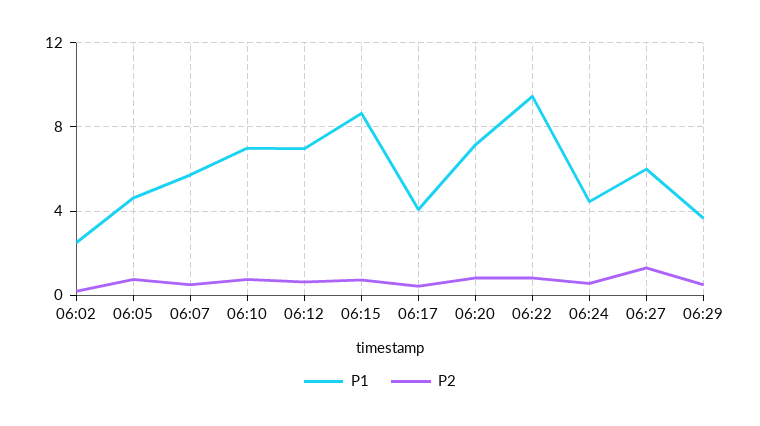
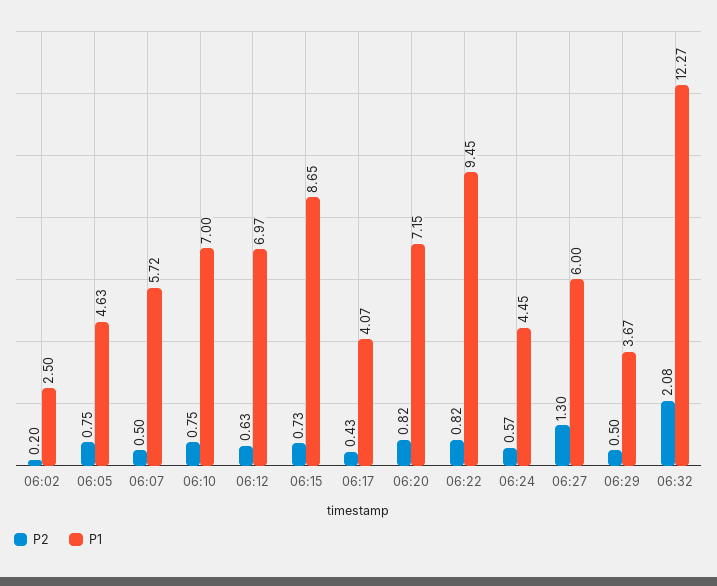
P2, 06:32: none -> 2.08
P1, 06:32: none -> 12.27

